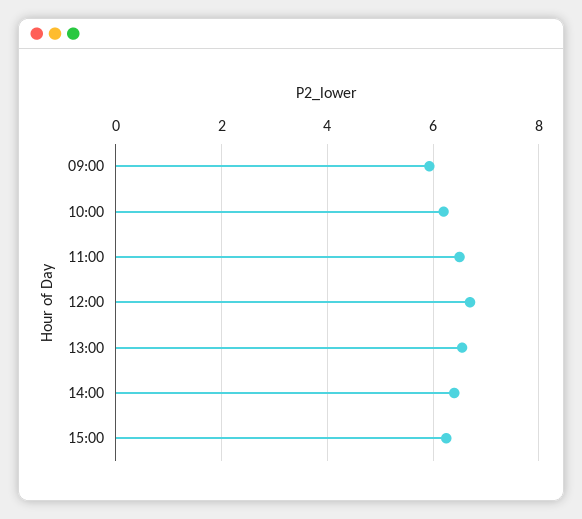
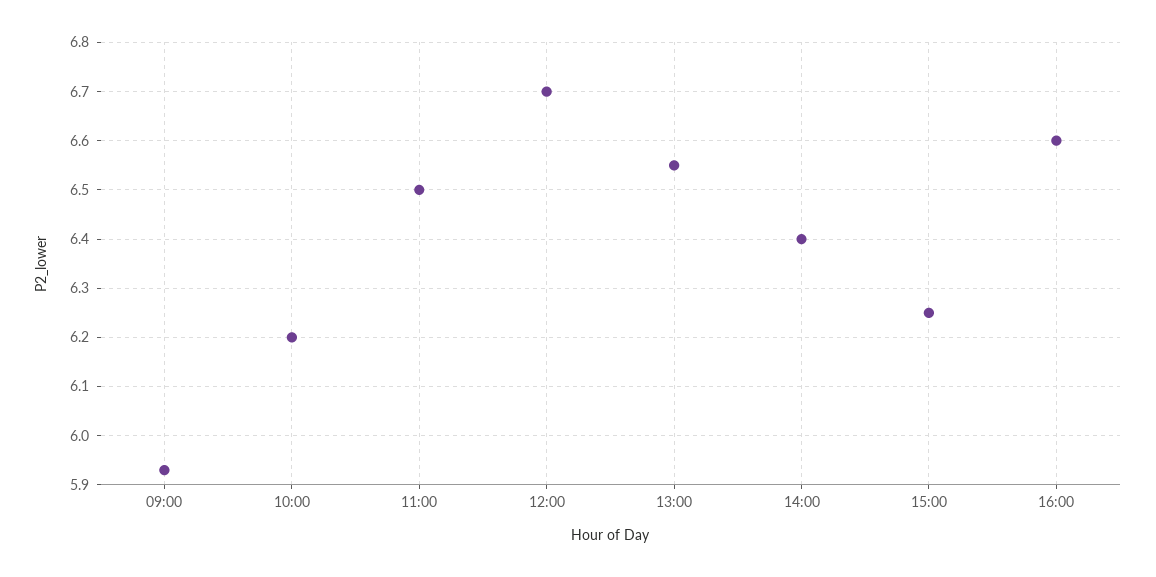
16:00: none -> 6.6

